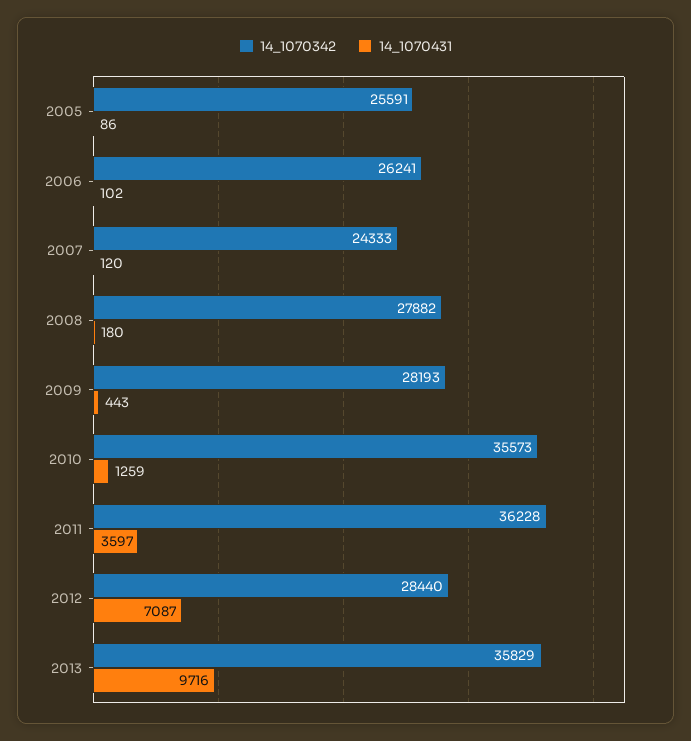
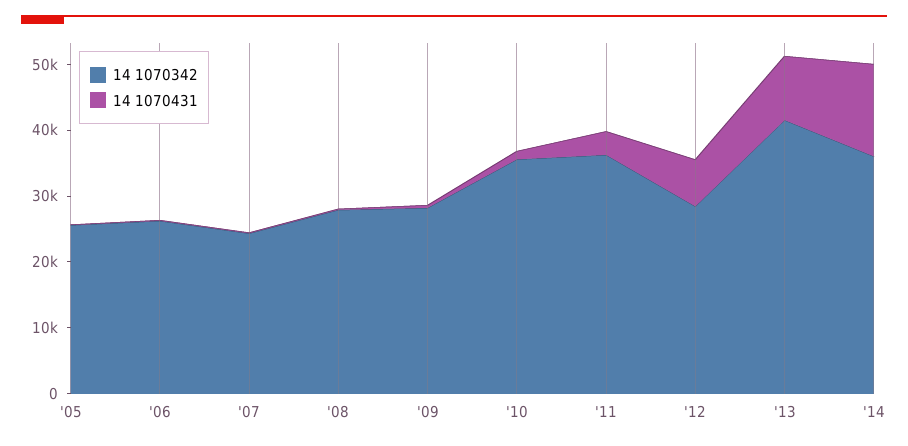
14_1070342, 2013: 35829 -> 42000
14_1070342, '14: none -> 36000
14_1070431, '14: none -> 14000

